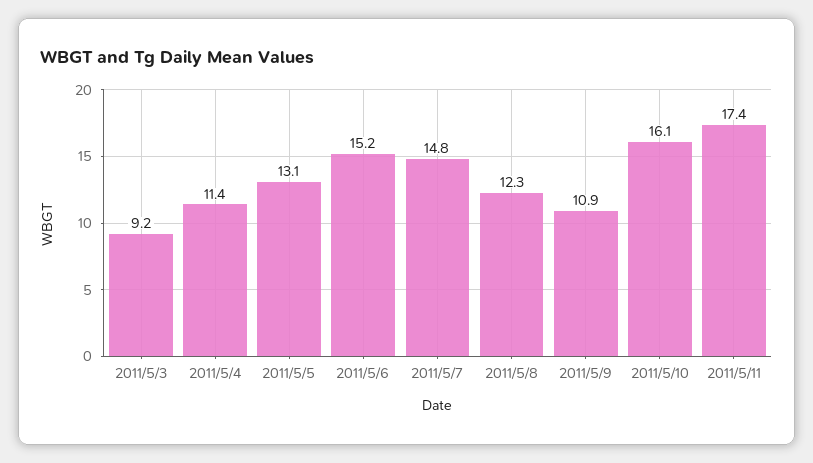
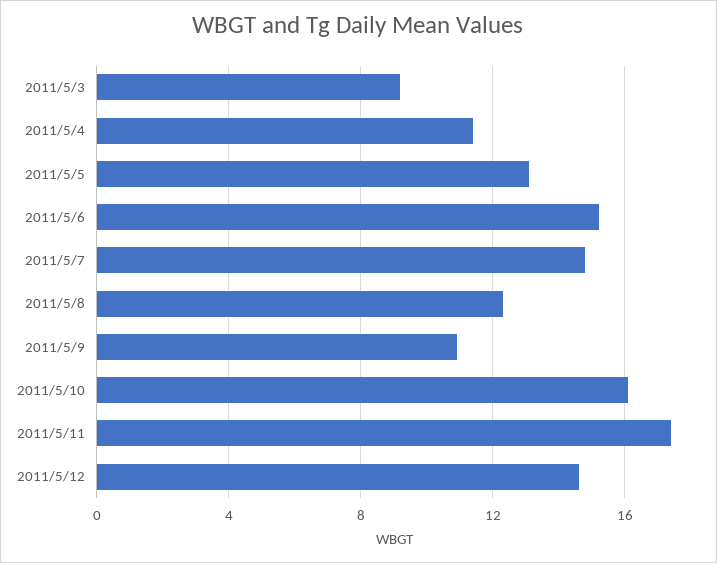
2011/5/12: none -> 14.5

